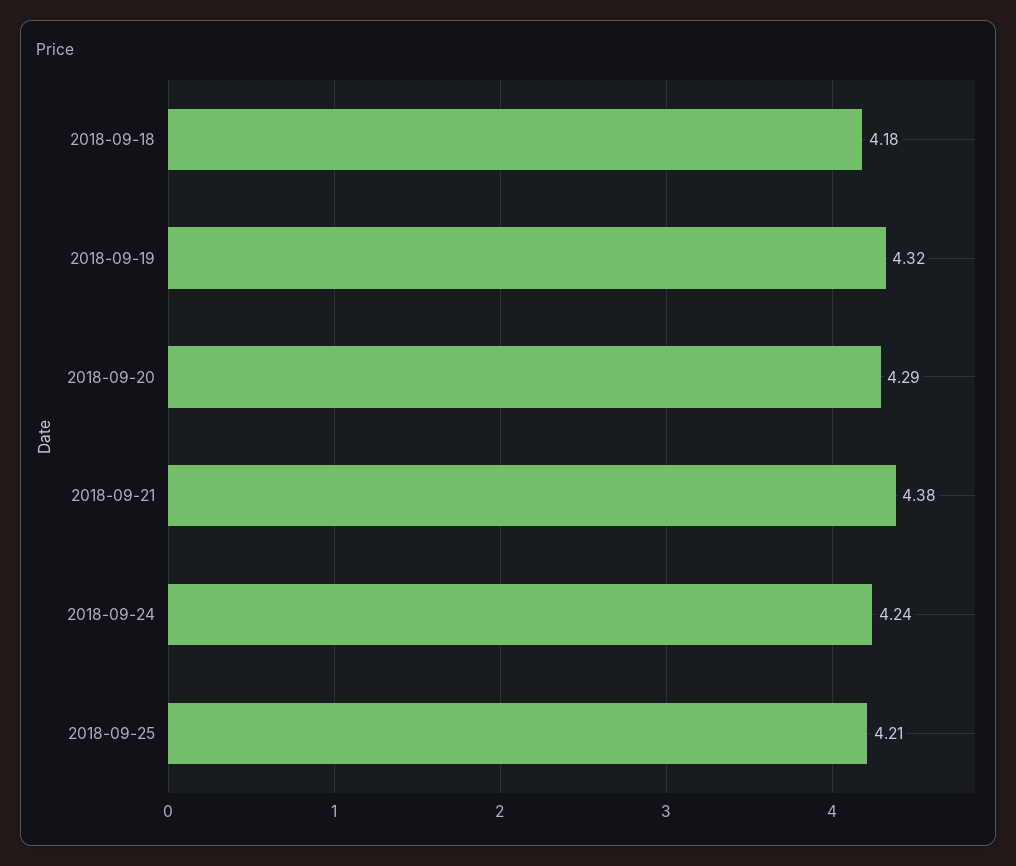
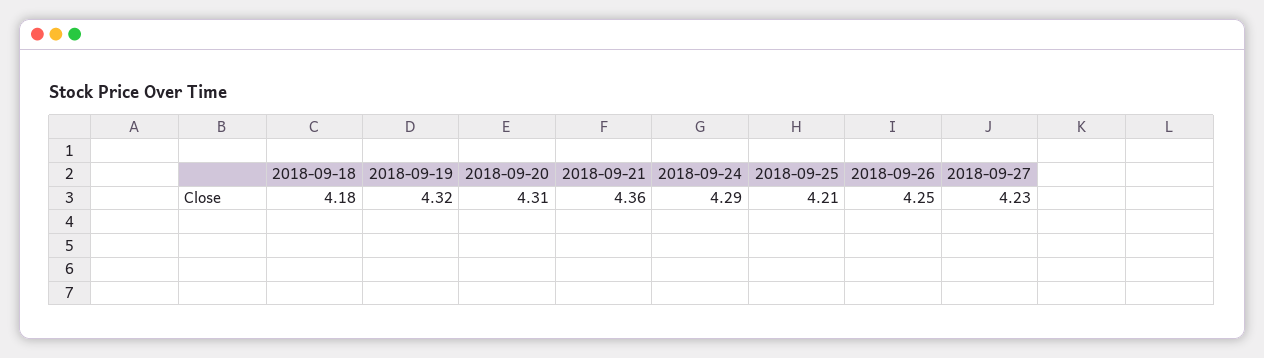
2018-09-20: 4.29 -> 4.31
2018-09-21: 4.38 -> 4.36
2018-09-24: 4.24 -> 4.29
2018-09-26: none -> 4.25
2018-09-27: none -> 4.23

